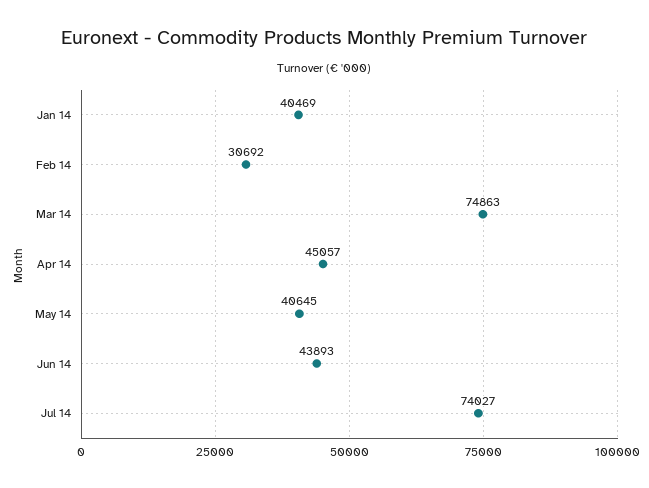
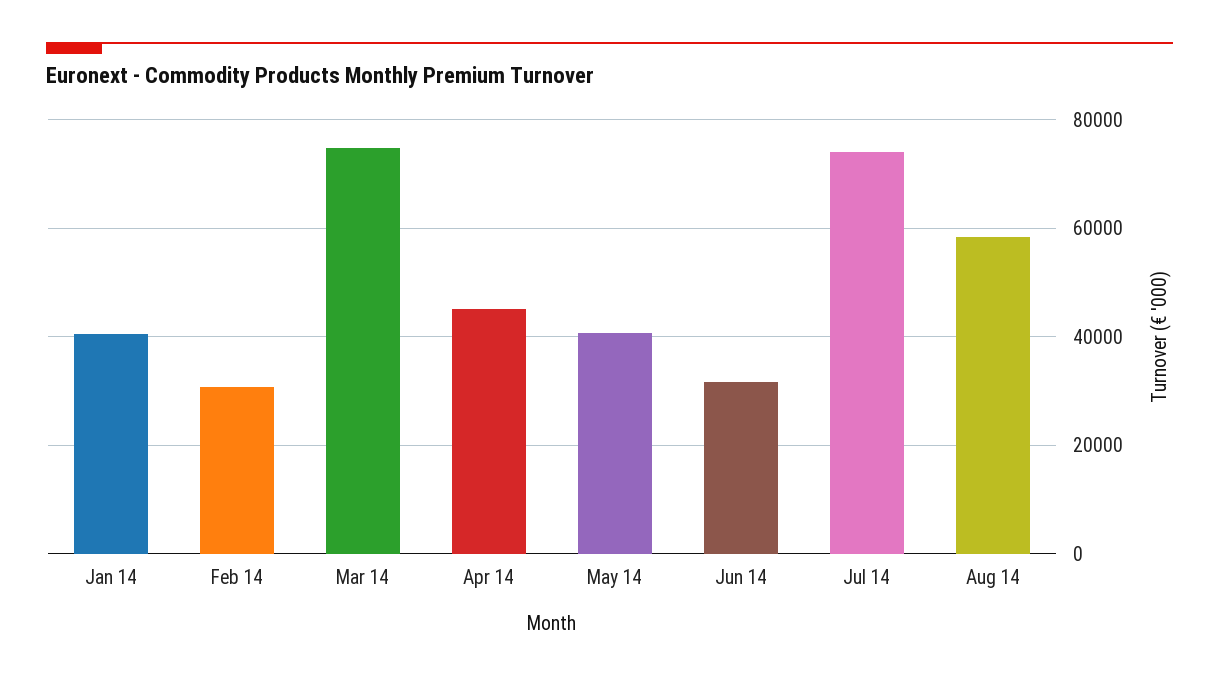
Jun 14: 43893 -> 32000
Aug 14: none -> 58000

